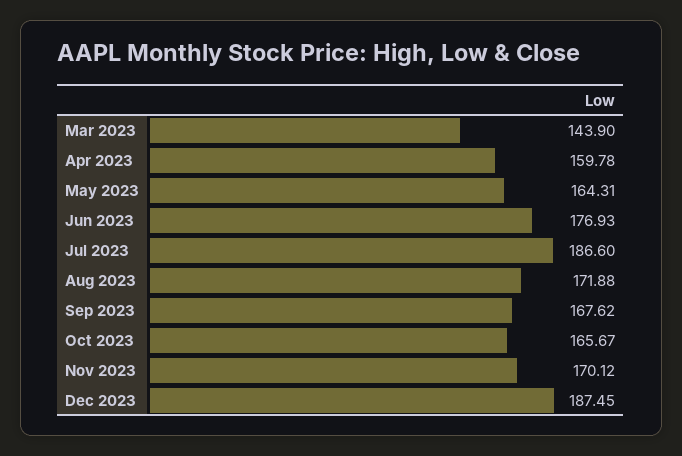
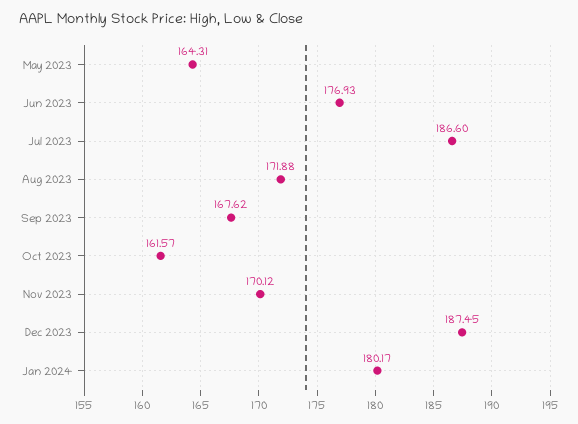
Mar 2023: 143.9 -> none
Apr 2023: 159.78 -> none
Oct 2023: 165.67 -> 161.57
Jan 2024: none -> 180.17

